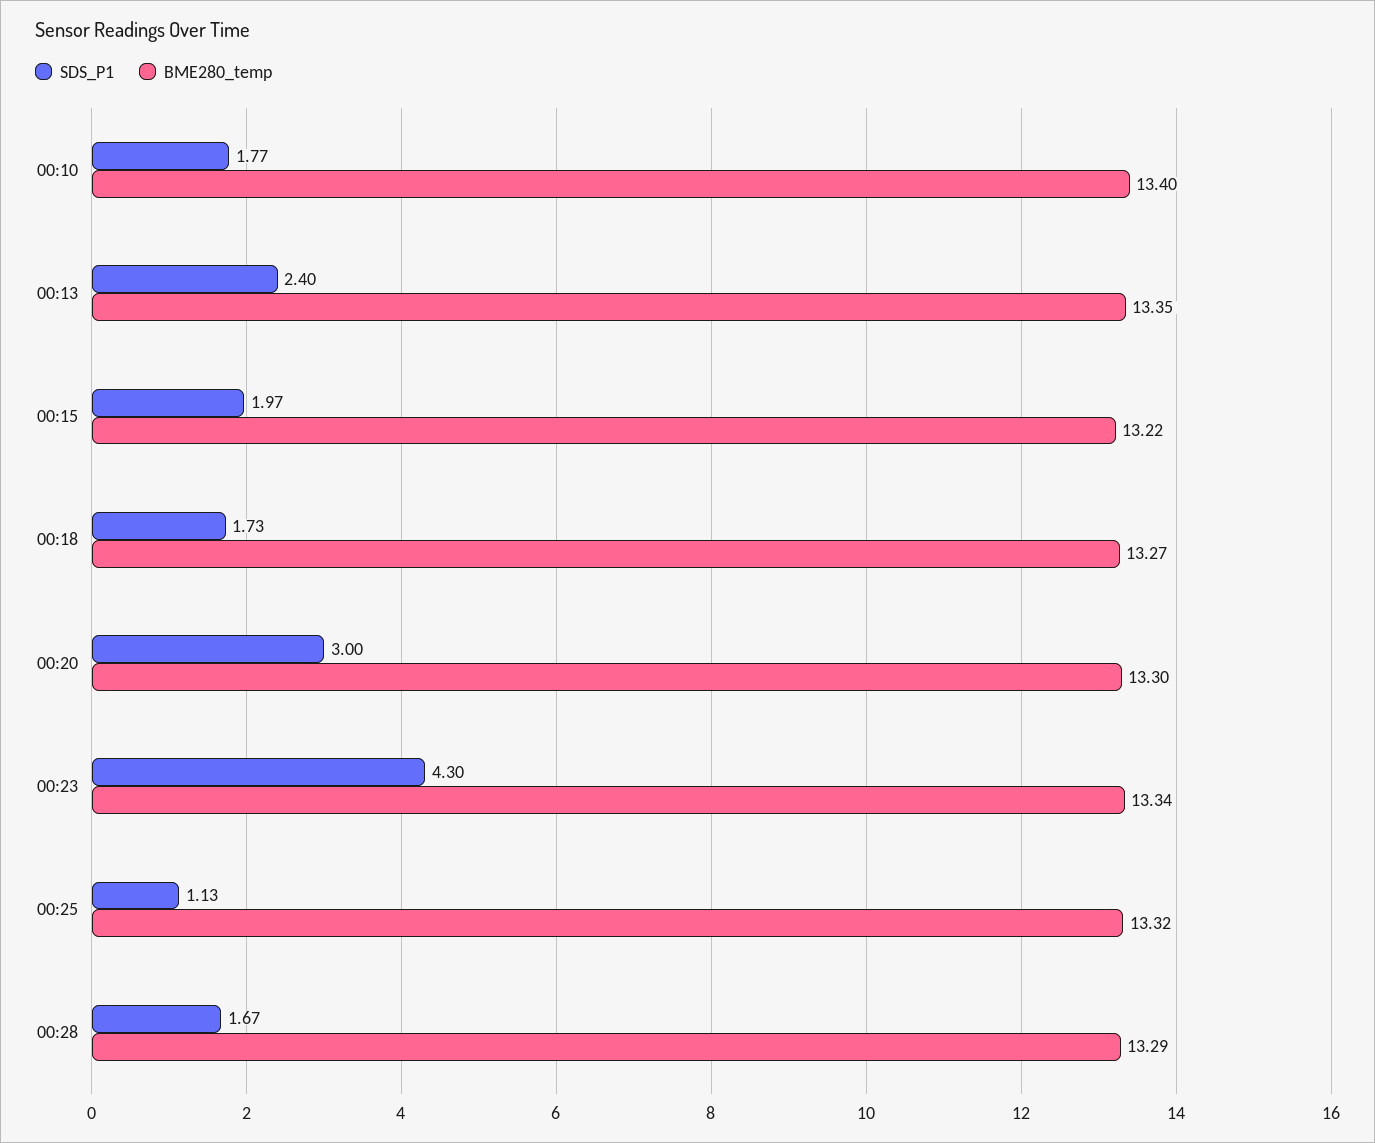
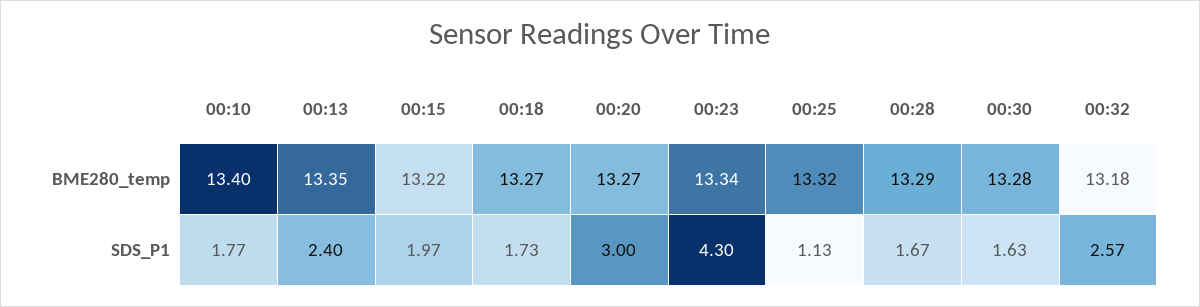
BME280_temp, 00:20: 13.3 -> 13.27
BME280_temp, 00:30: none -> 13.28
BME280_temp, 00:32: none -> 13.18
SDS_P1, 00:30: none -> 1.63
SDS_P1, 00:32: none -> 2.57

